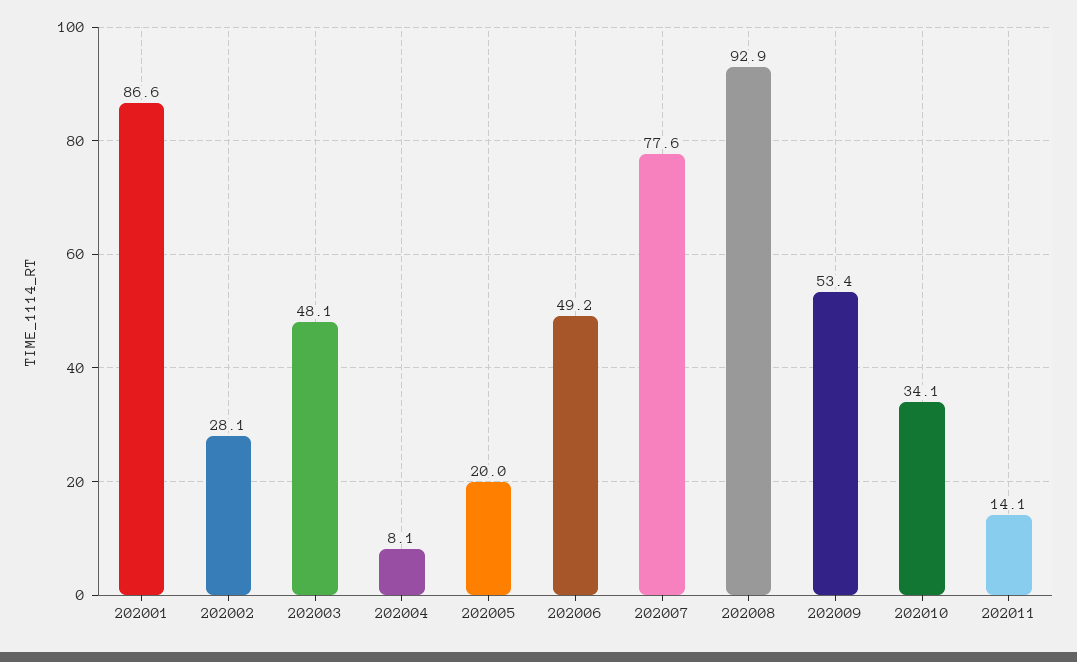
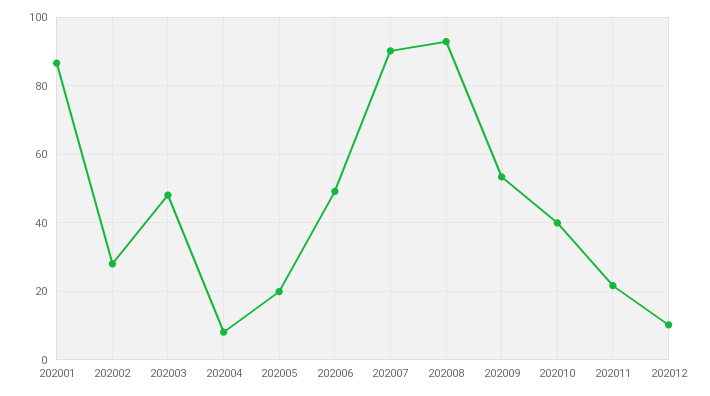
202007: 77.6 -> 90
202010: 34.1 -> 40
202011: 14.1 -> 22
202012: none -> 10

